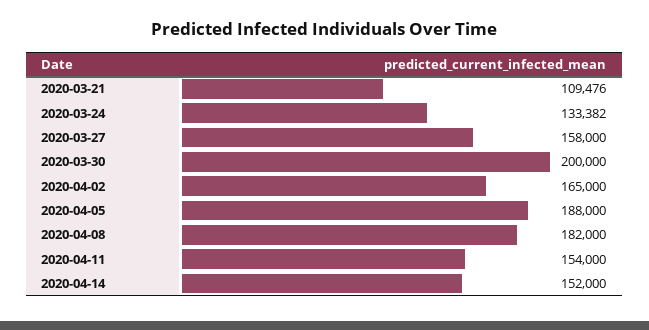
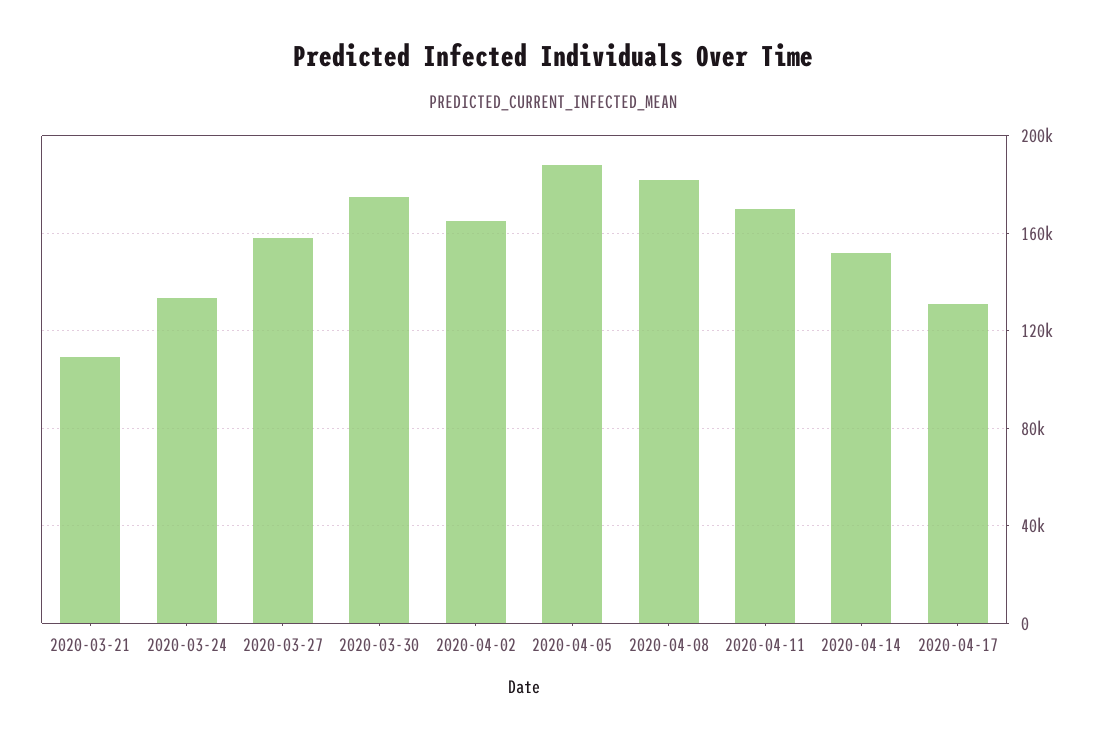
2020-03-30: 200000 -> 175000
2020-04-11: 154000 -> 170000
2020-04-17: none -> 130000

